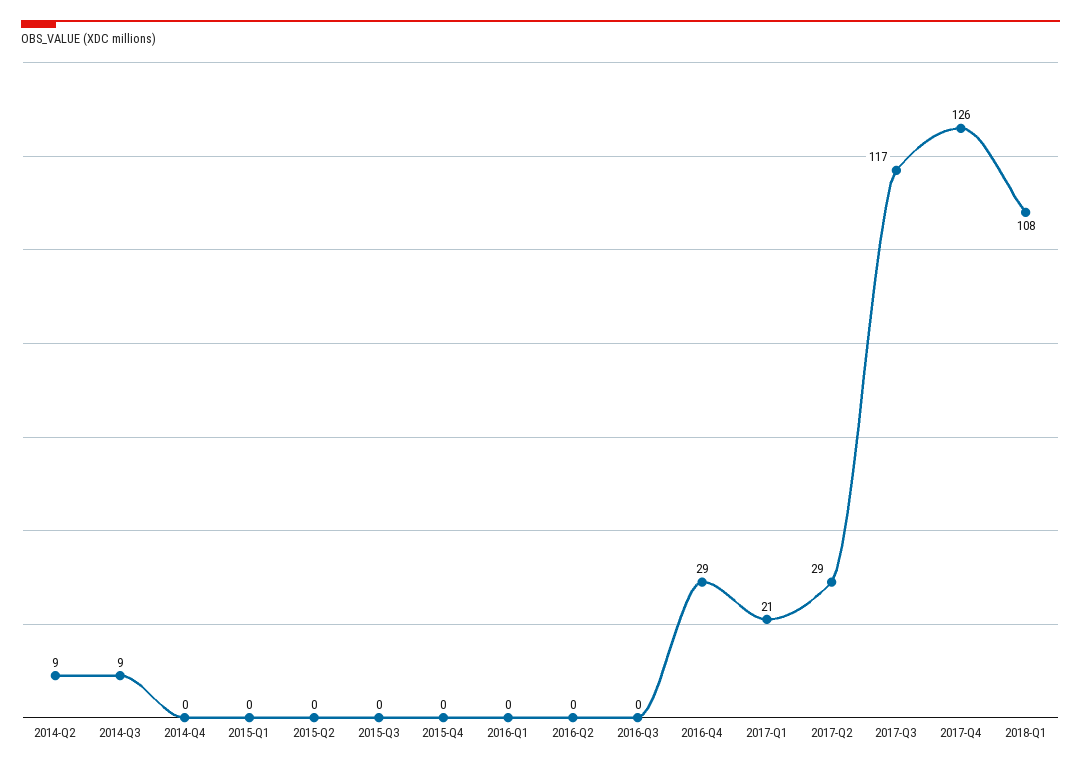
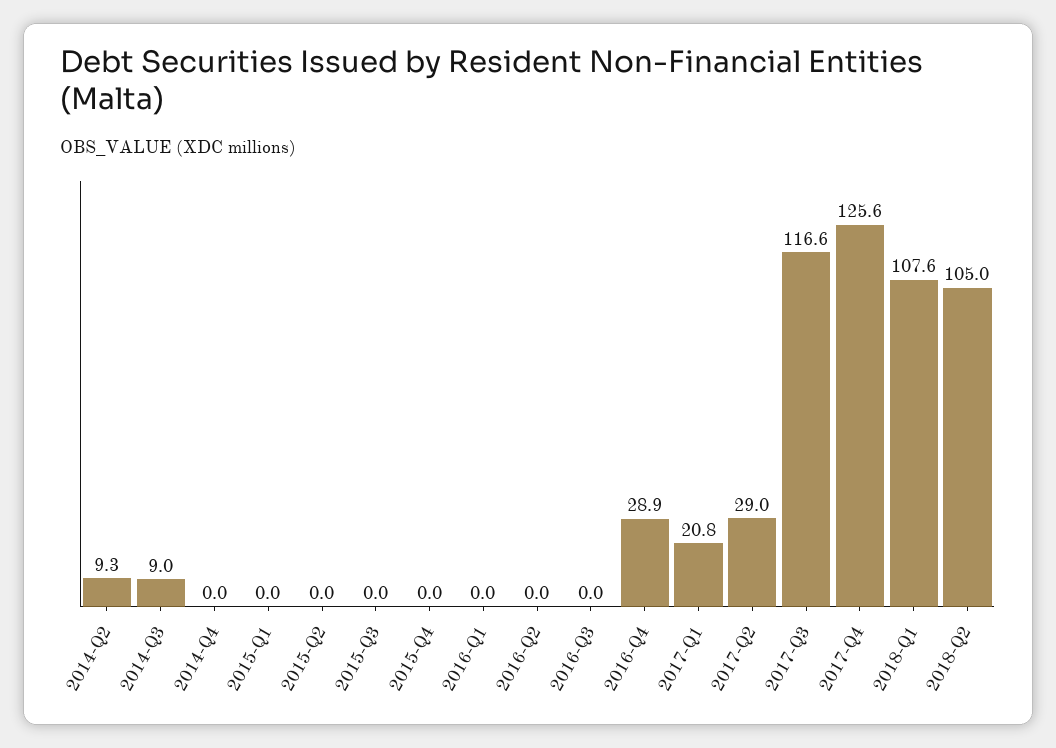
2018-Q2: none -> 105

